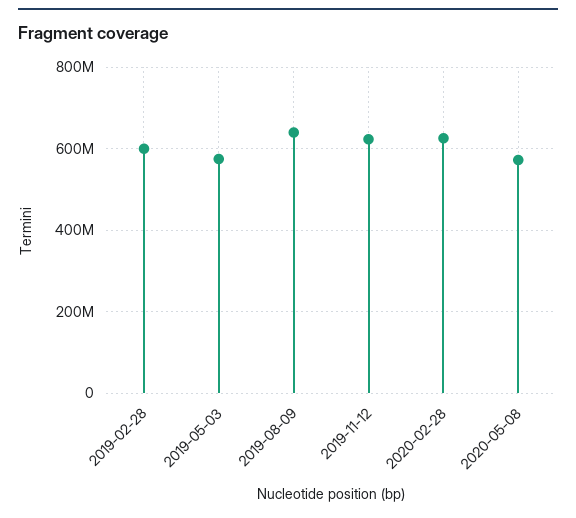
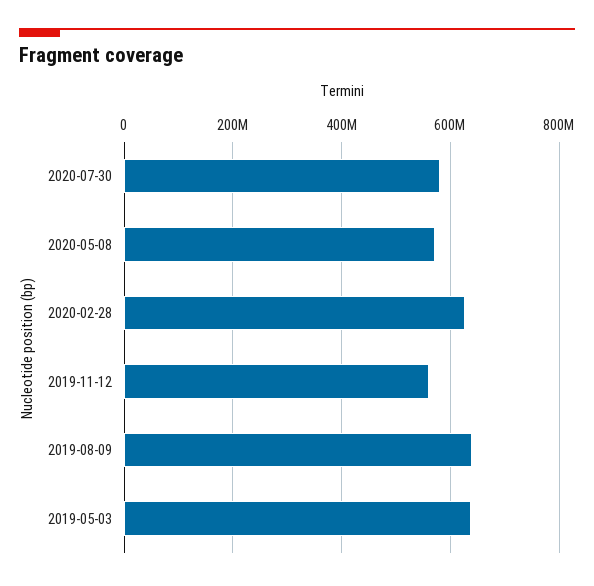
2019-02-28: 600000000 -> none
2019-05-03: 580000000 -> 640000000
2019-11-12: 620000000 -> 560000000
2020-07-30: none -> 580000000

